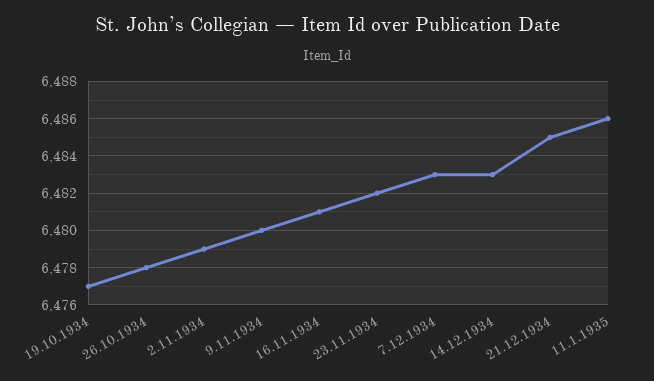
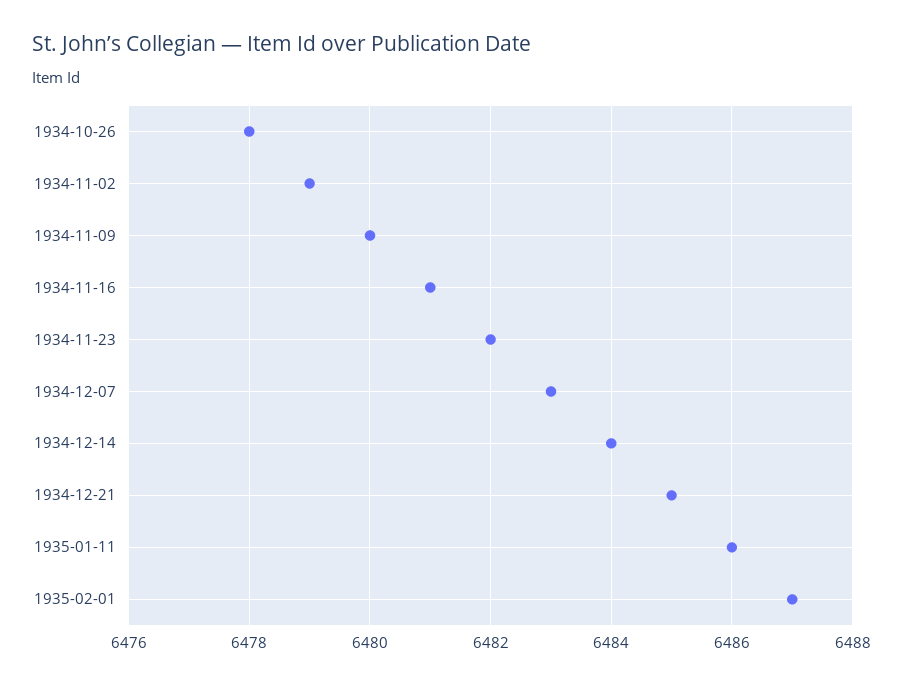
19.10.1934: 6477 -> none
14.12.1934: 6483 -> 6484
1935-02-01: none -> 6487

